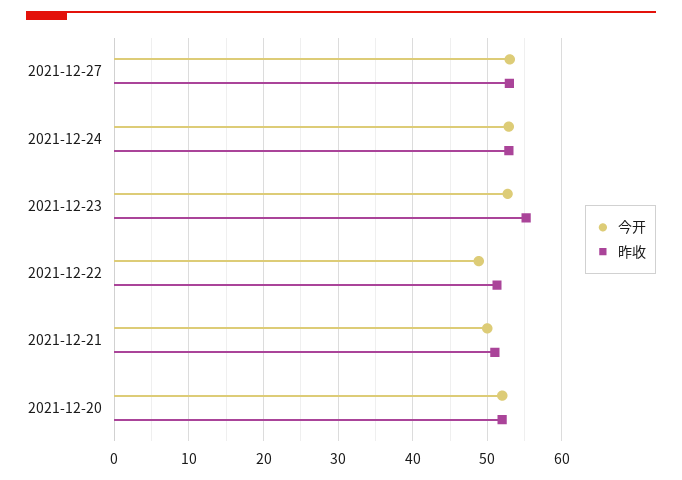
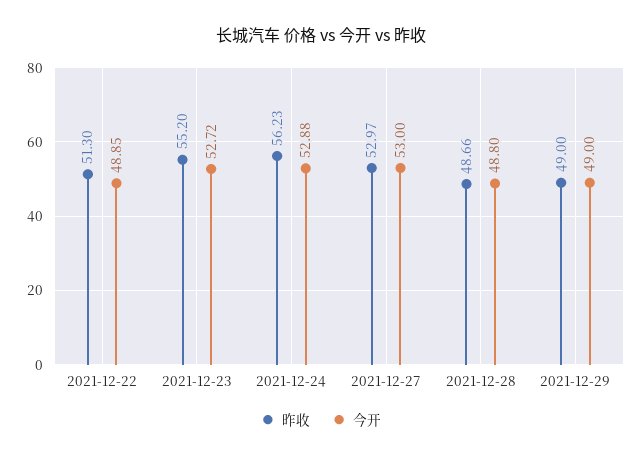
昨收, 2021-12-24: 53 -> 56.23
今开, 2021-12-21: 50 -> none
昨收, 2021-12-21: 51 -> none
今开, 2021-12-20: 52 -> none
昨收, 2021-12-20: 52 -> none
昨收, 2021-12-28: none -> 48.66
今开, 2021-12-28: none -> 48.8
昨收, 2021-12-29: none -> 49
今开, 2021-12-29: none -> 49

